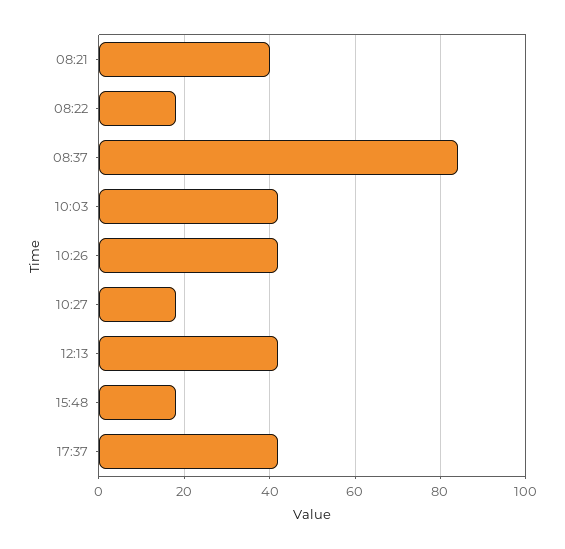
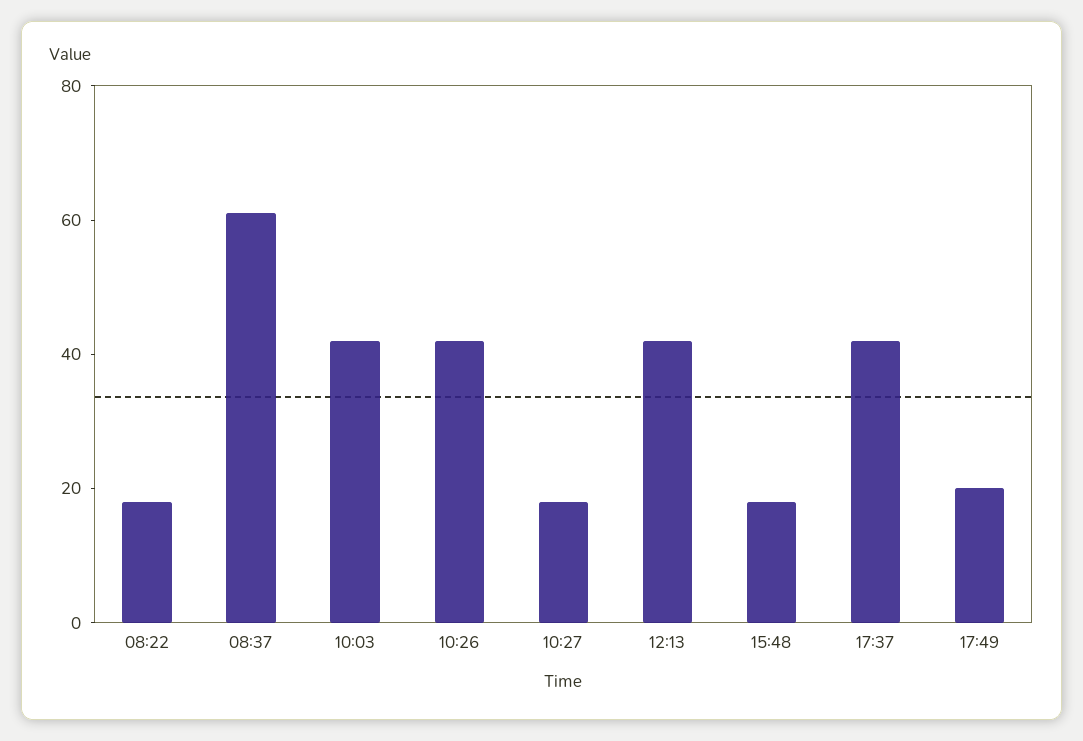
08:21: 40 -> none
08:37: 85 -> 60
17:49: none -> 20

